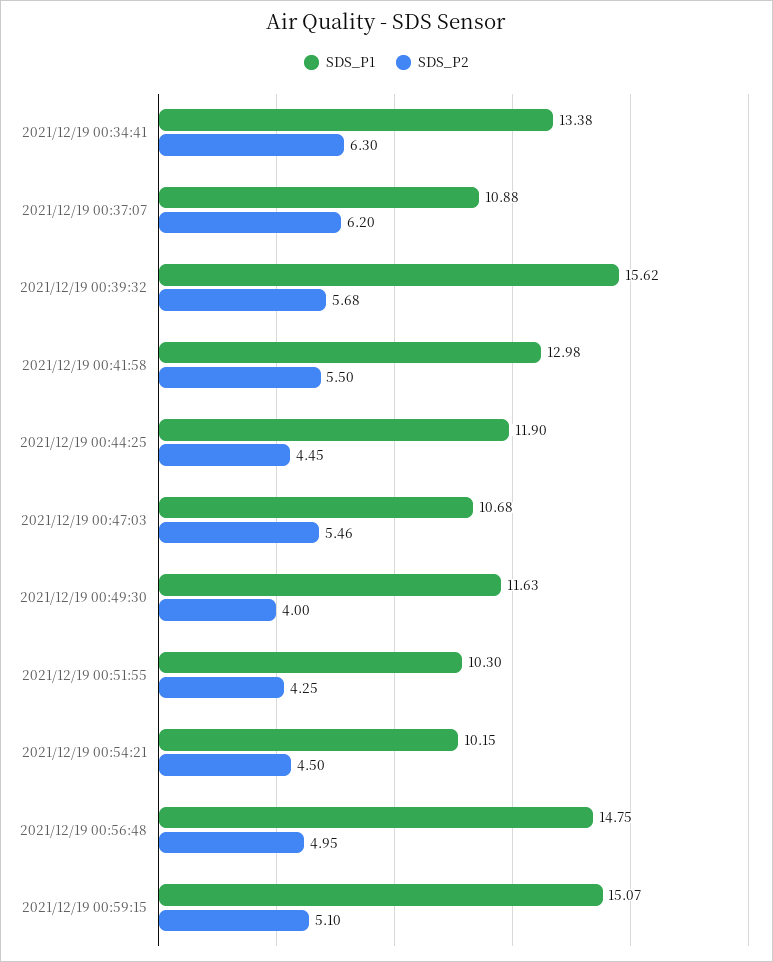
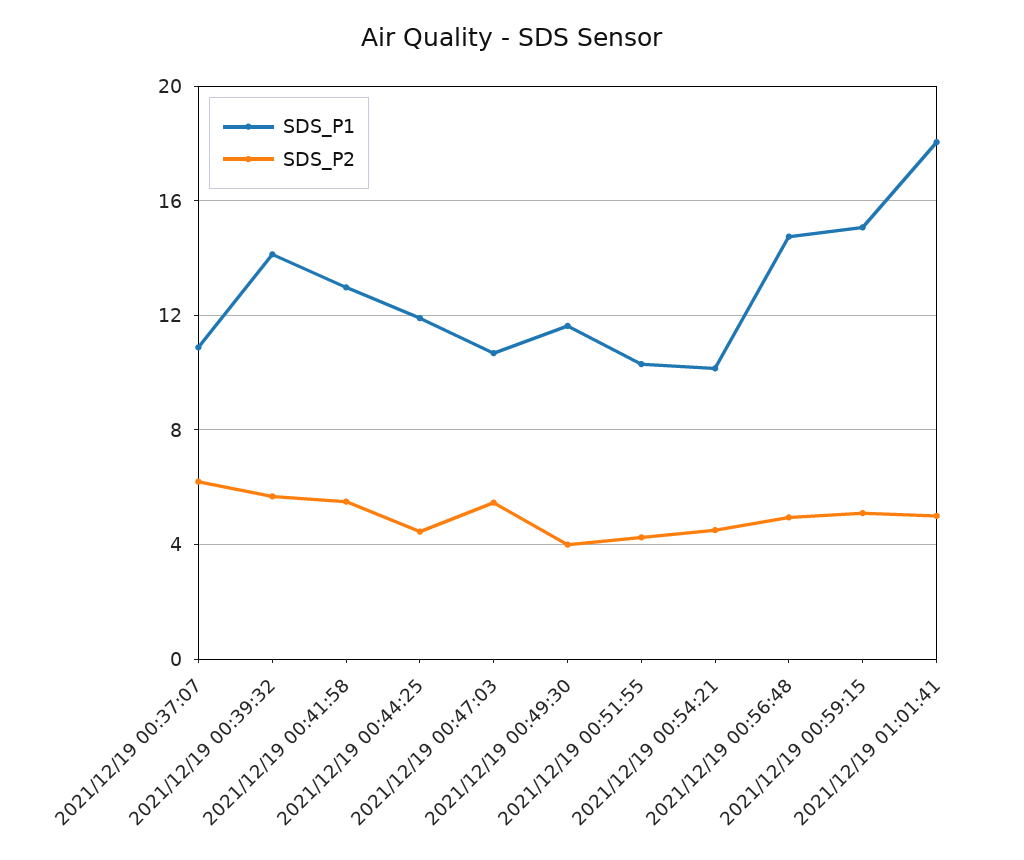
SDS_P1, 2021/12/19 00:34:41: 13.38 -> none
SDS_P2, 2021/12/19 00:34:41: 6.3 -> none
SDS_P1, 2021/12/19 00:39:32: 15.62 -> 14
SDS_P1, 2021/12/19 01:01:41: none -> 18
SDS_P2, 2021/12/19 01:01:41: none -> 5

